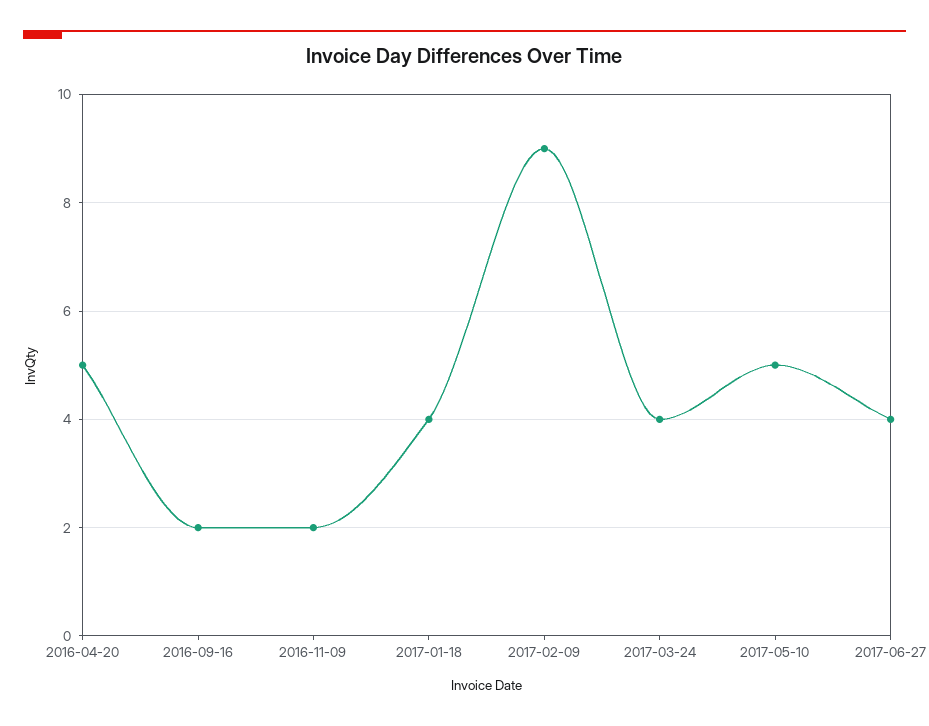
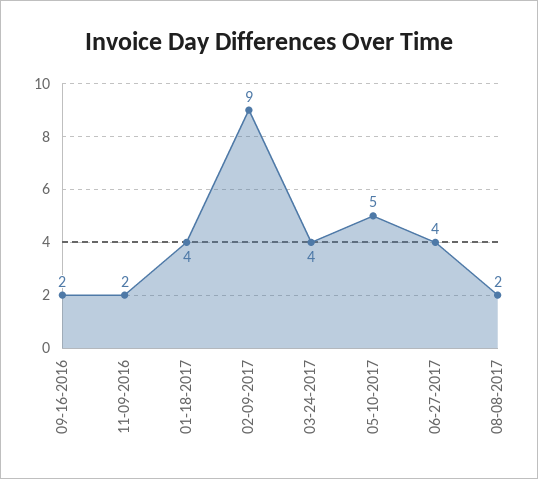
2016-04-20: 5 -> none
08-08-2017: none -> 2

